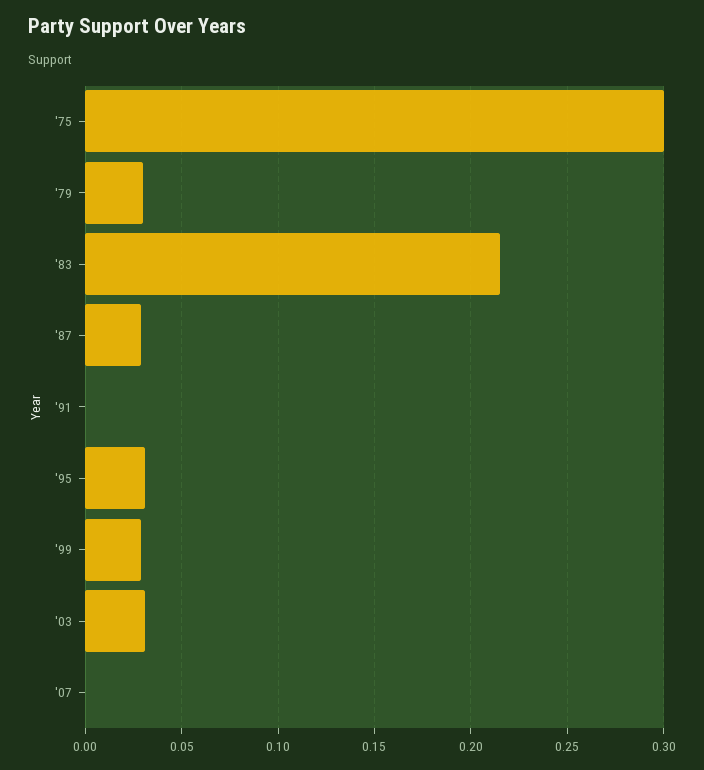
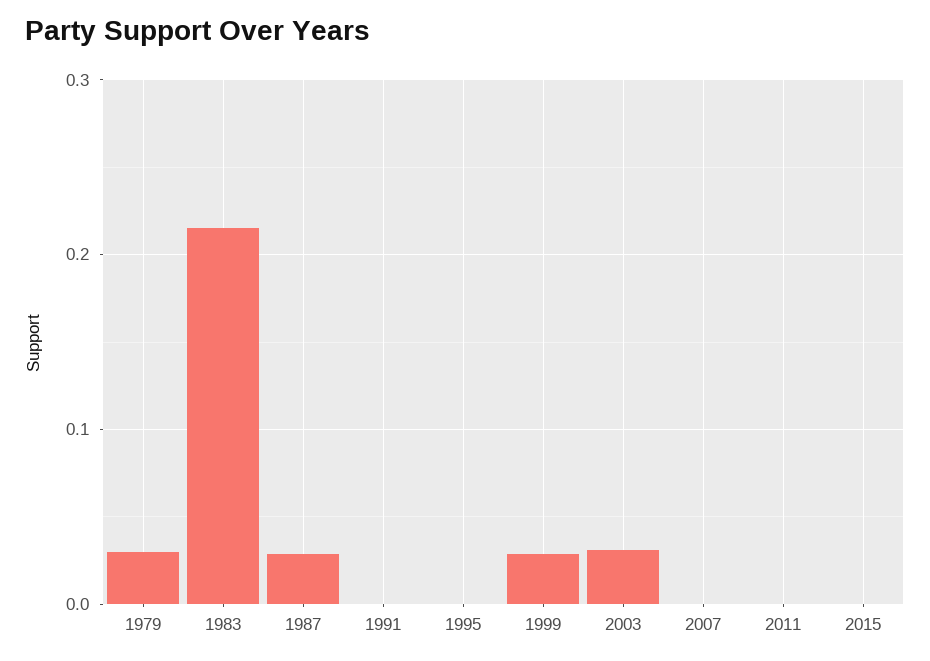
'75: 0.3 -> none
'95: 0.03 -> 0
2011: none -> 0
2015: none -> 0

